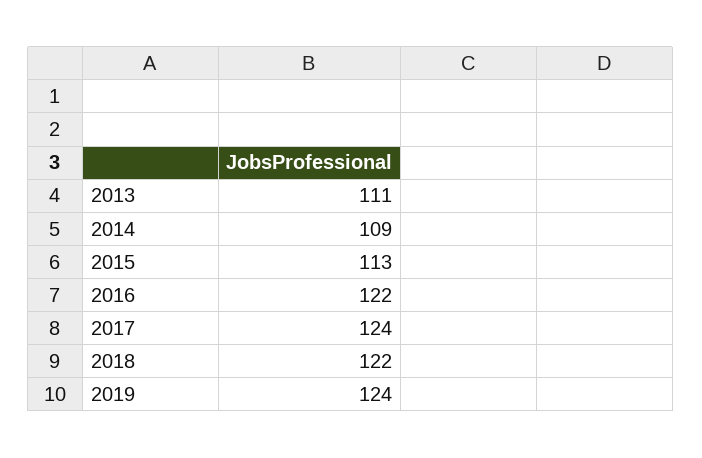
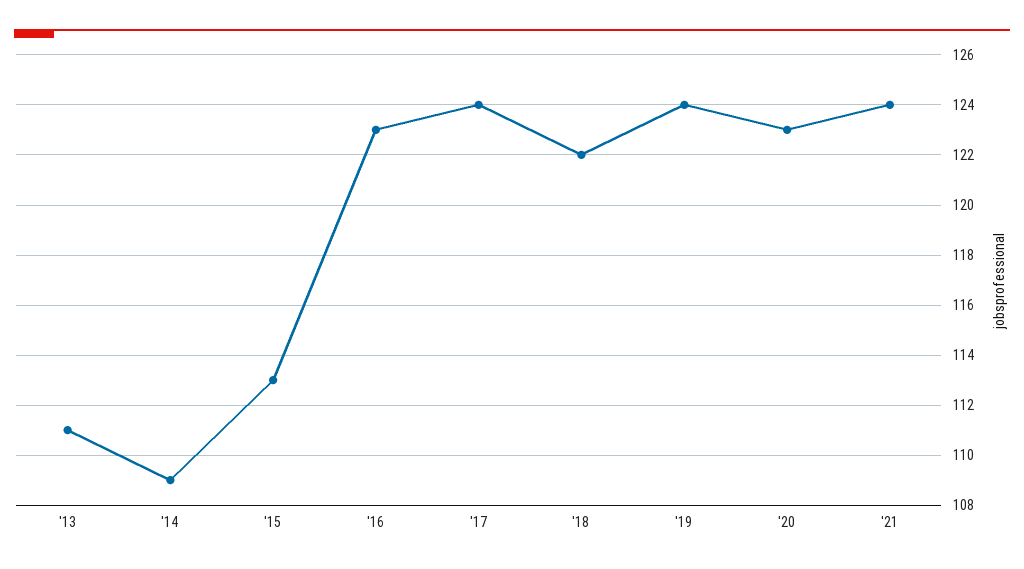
2016: 122 -> 123
'20: none -> 123
'21: none -> 124

